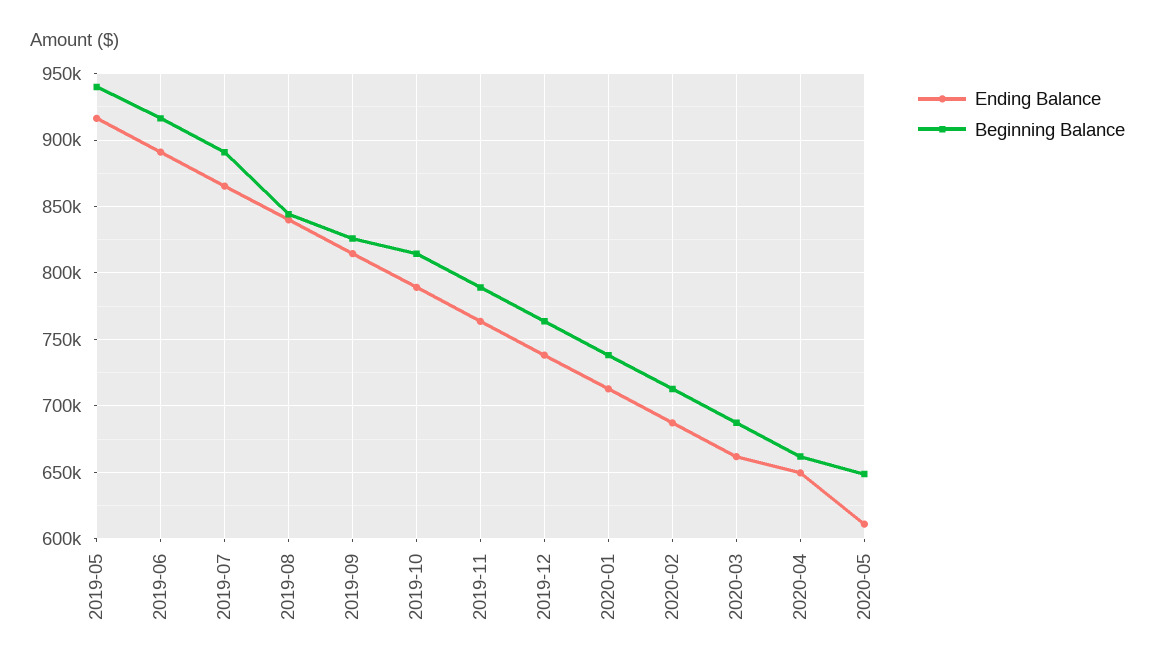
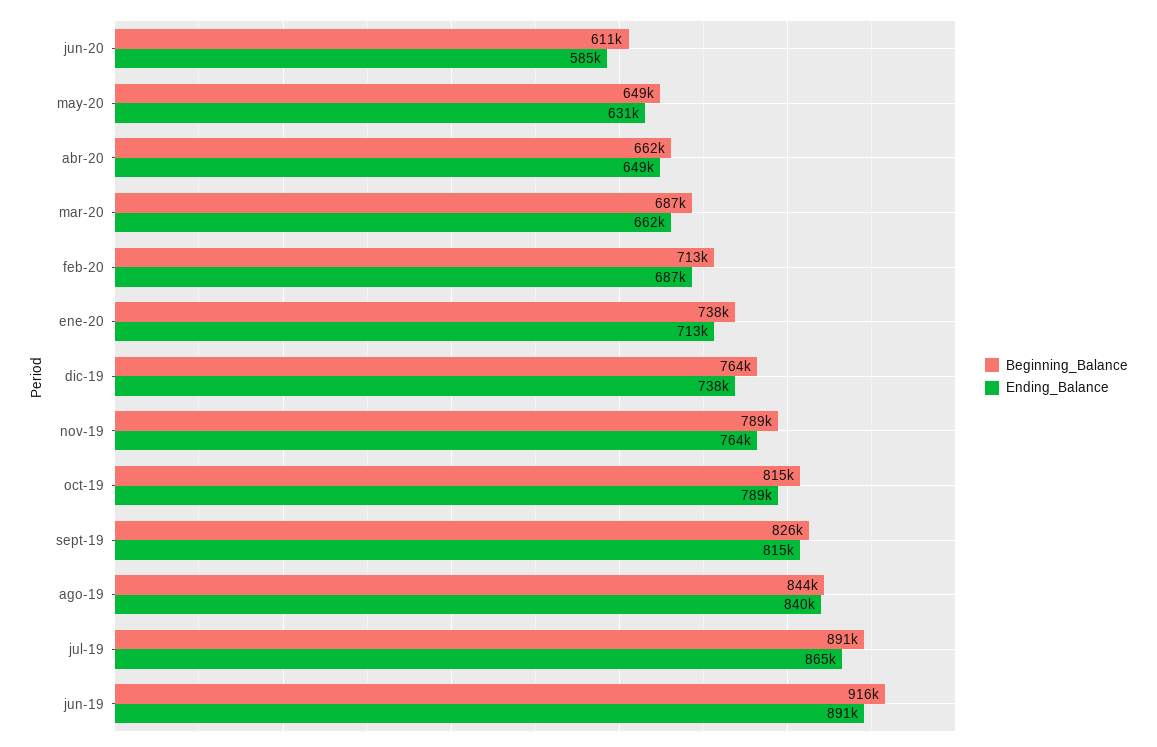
Ending Balance, 2019-05: 915000 -> none
Beginning Balance, 2019-05: 940000 -> none
Ending Balance, 2020-05: 610000 -> 631000
Beginning Balance, jun-20: none -> 611000
Ending Balance, jun-20: none -> 585000

